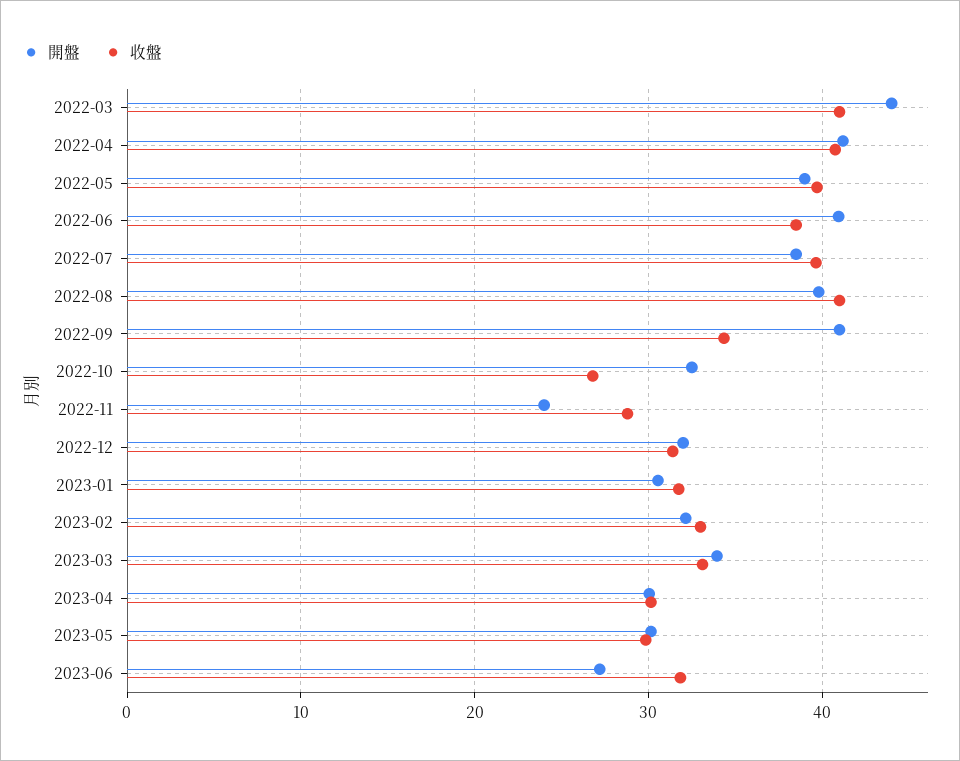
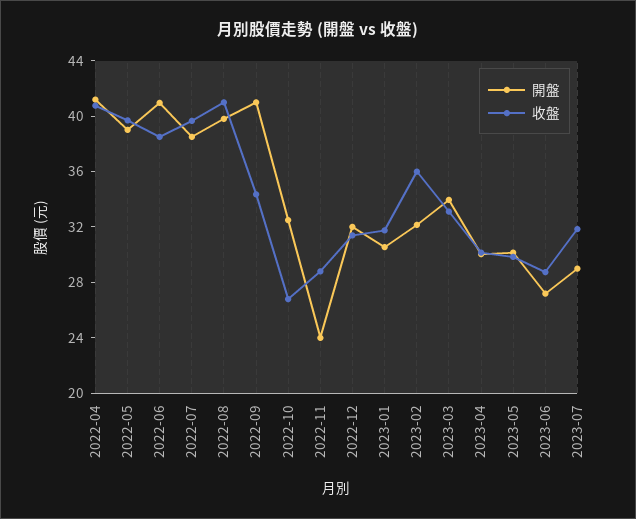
開盤, 2022-03: 44 -> none
收盤, 2022-03: 41 -> none
收盤, 2023-02: 33 -> 36
收盤, 2023-06: 32 -> 29
開盤, 2023-07: none -> 29
收盤, 2023-07: none -> 32

